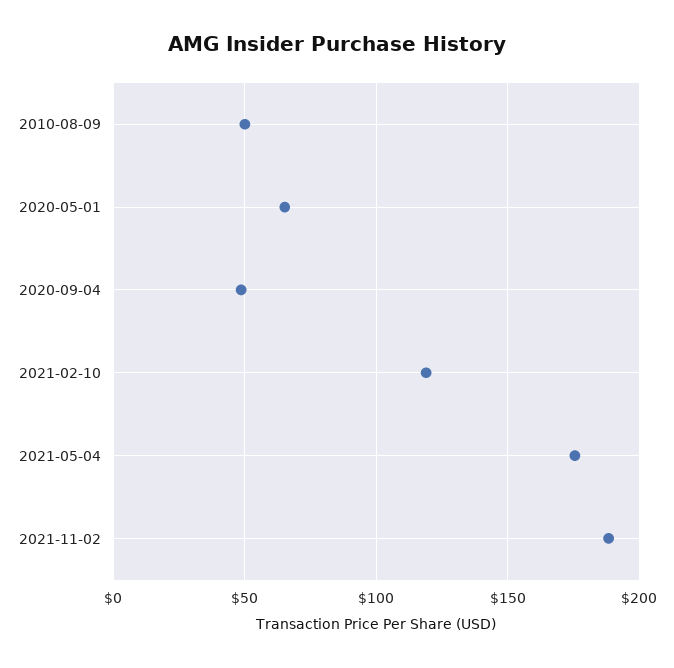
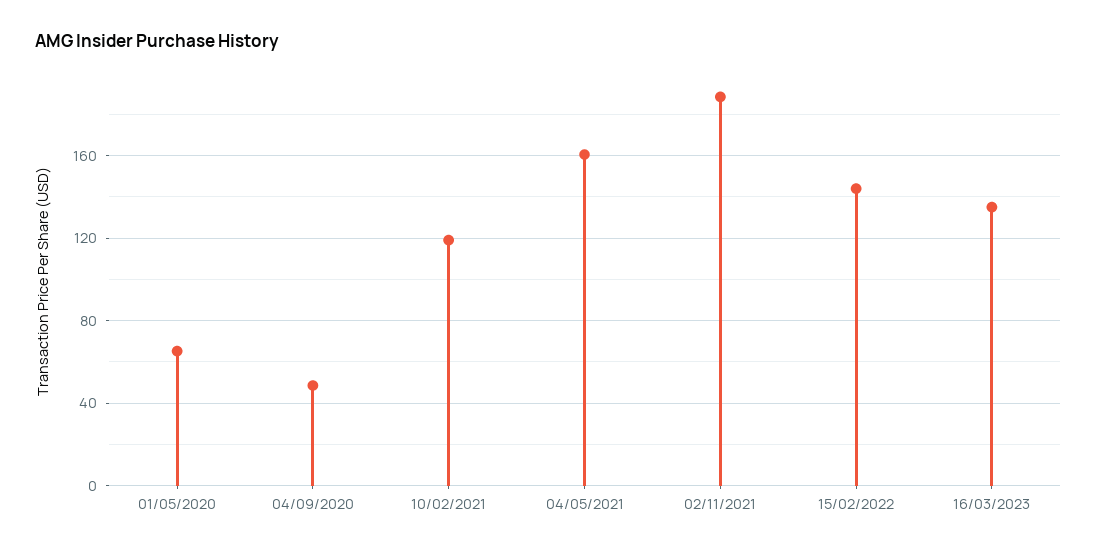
2010-08-09: 50 -> none
2021-05-04: 175 -> 160
15/02/2022: none -> 145
16/03/2023: none -> 135

